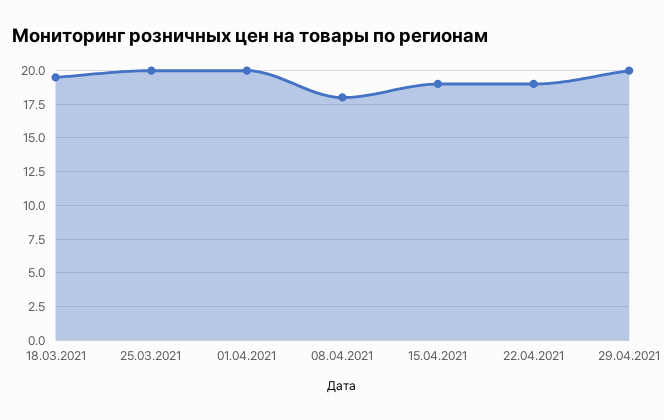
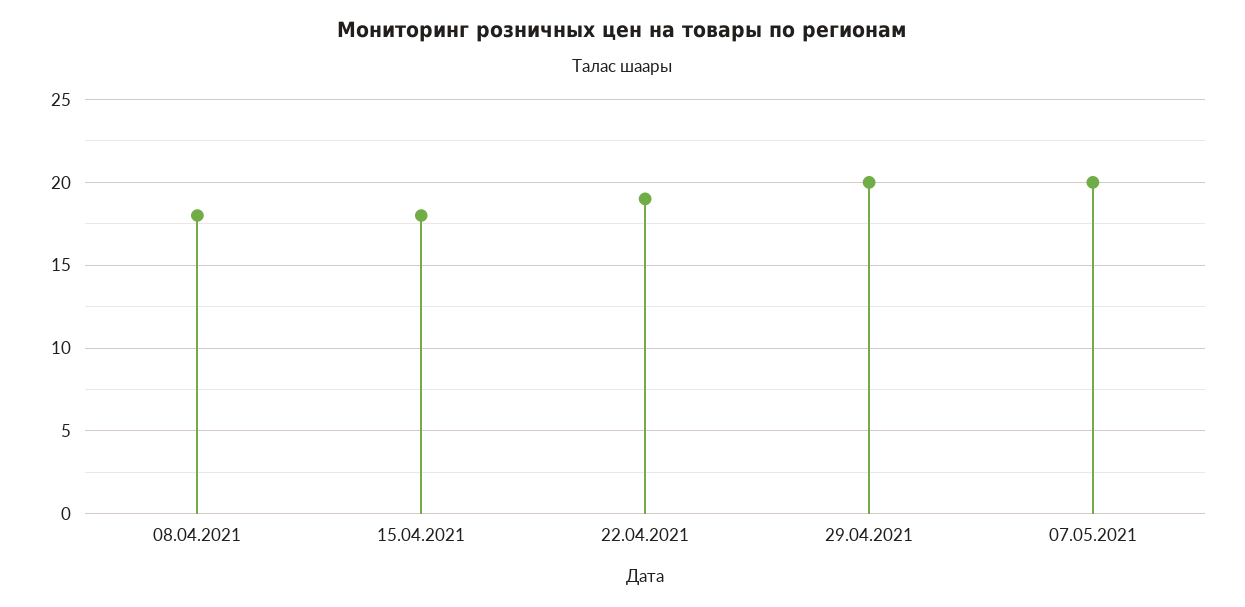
18.03.2021: 19.5 -> none
25.03.2021: 20 -> none
01.04.2021: 20 -> none
15.04.2021: 19 -> 18
07.05.2021: none -> 20

